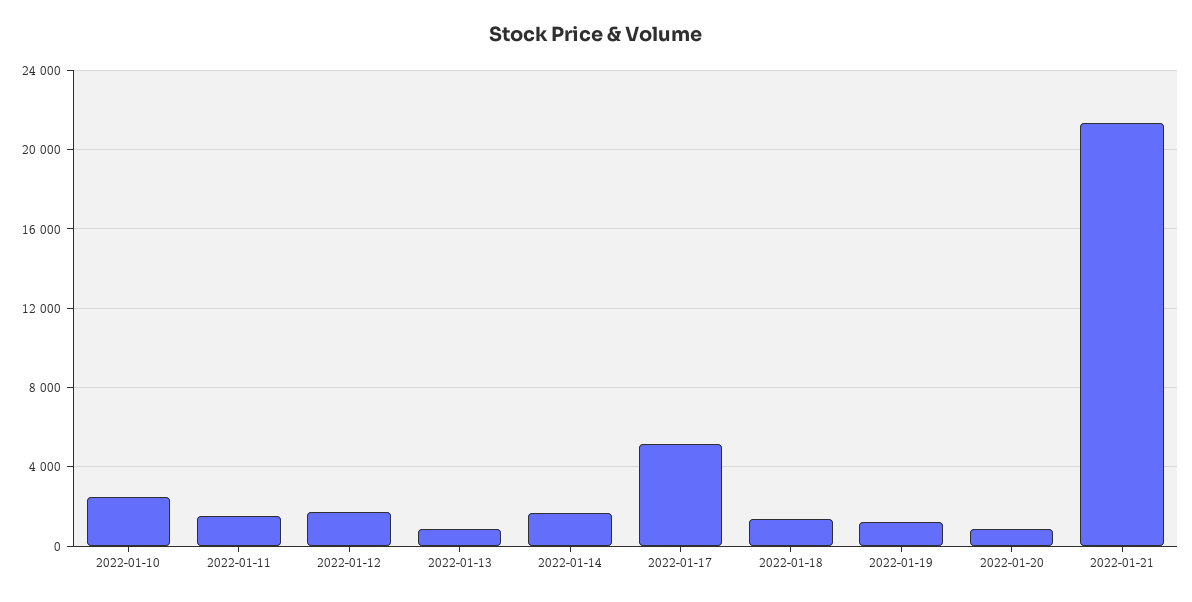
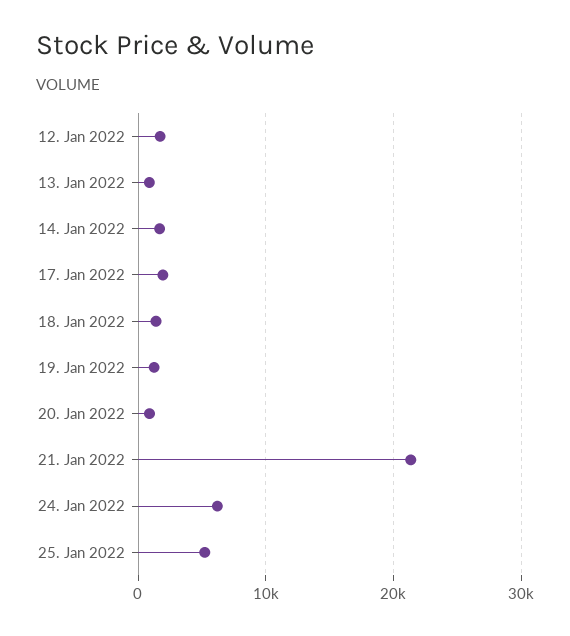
2022-01-10: 2500 -> none
2022-01-11: 1500 -> none
2022-01-17: 5000 -> 2000
24. Jan 2022: none -> 6000
25. Jan 2022: none -> 5000

